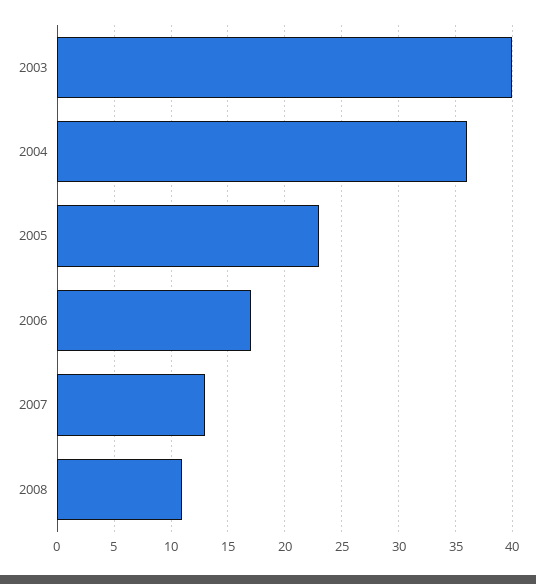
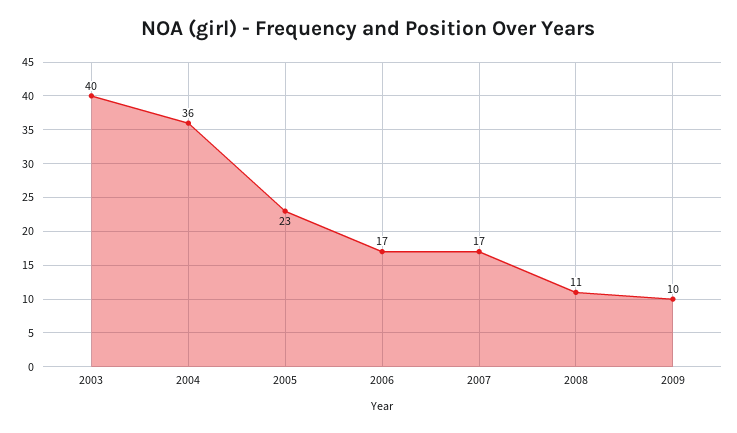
2007: 13 -> 17
2009: none -> 10

